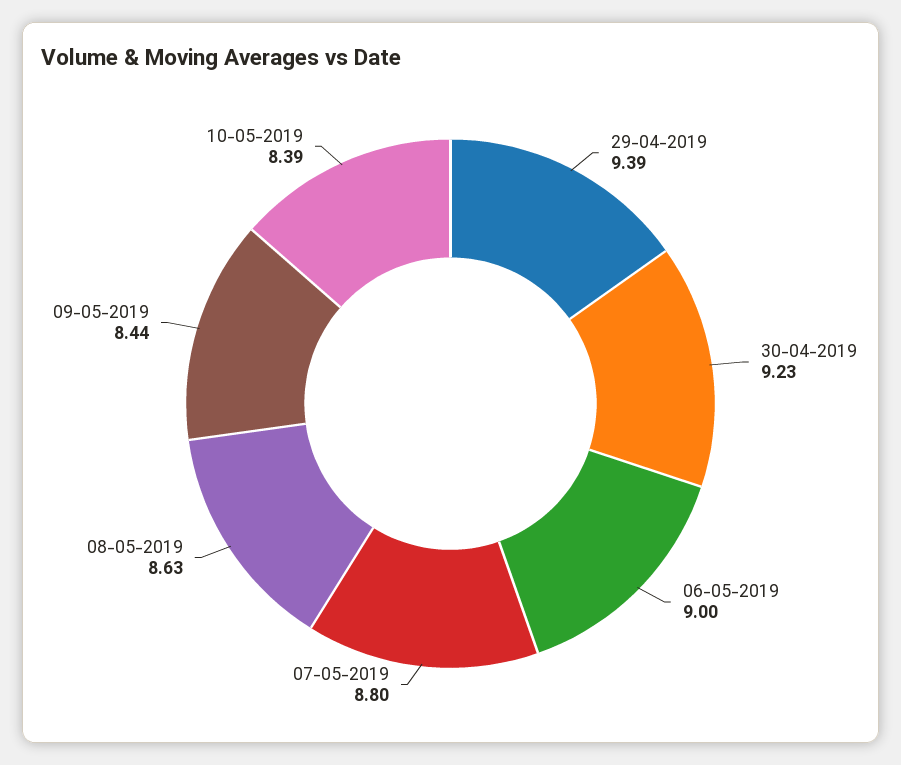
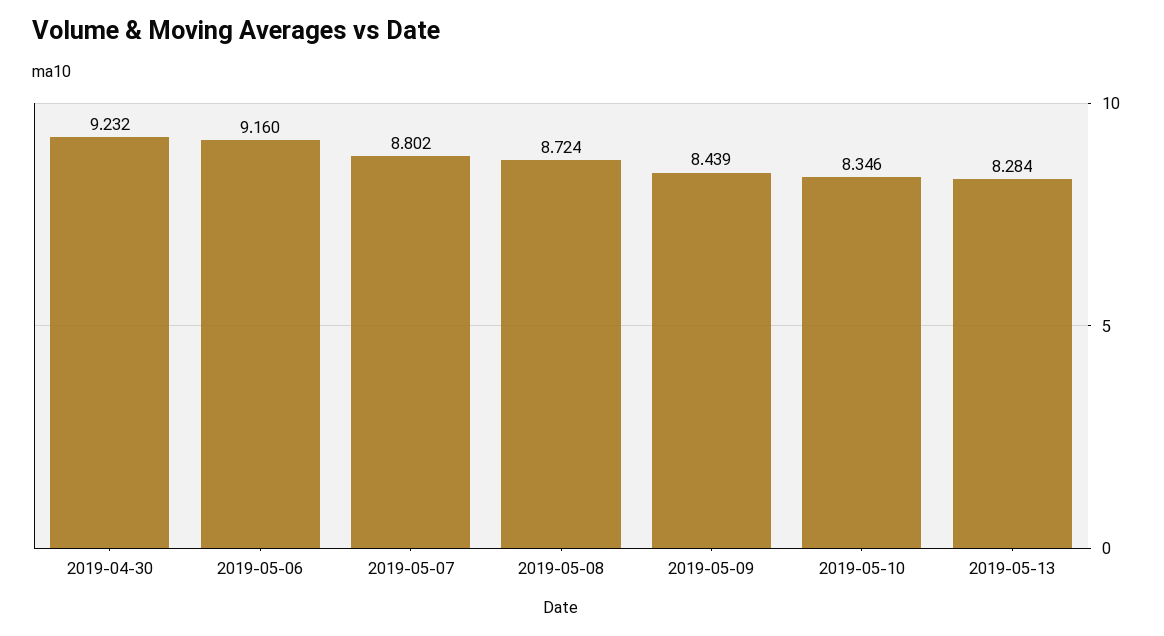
29-04-2019: 9.39 -> none
06-05-2019: 9 -> 9.16
08-05-2019: 8.63 -> 8.724
10-05-2019: 8.39 -> 8.346
2019-05-13: none -> 8.284

